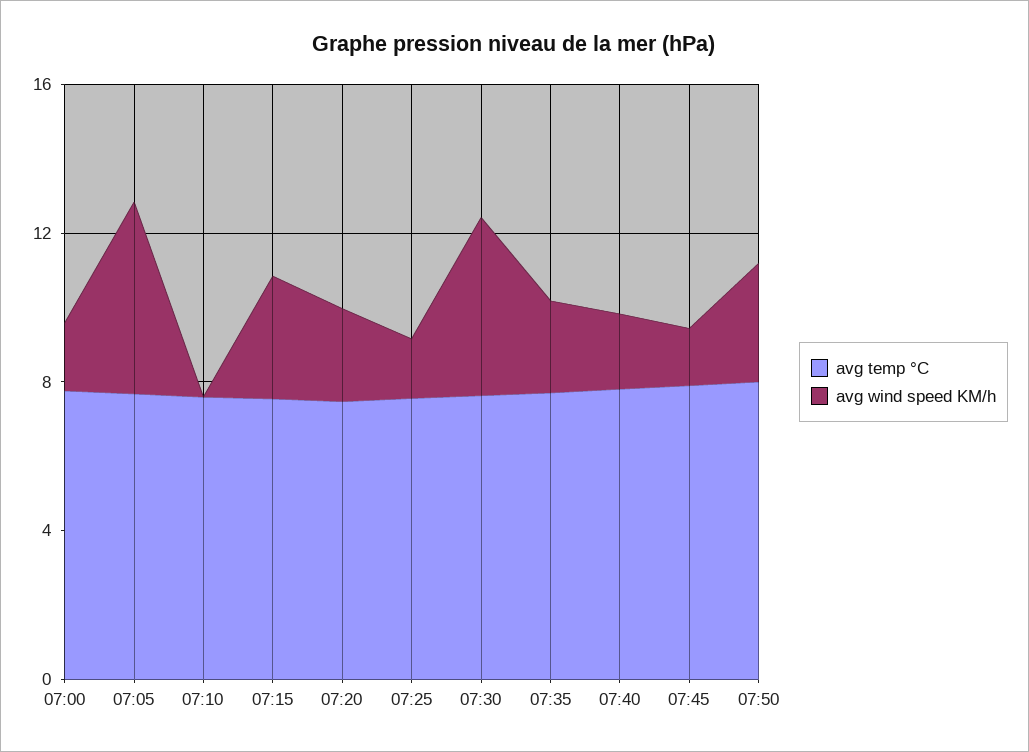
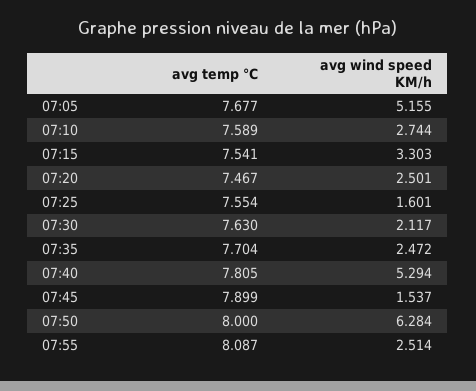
avg temp °C, 07:00: 8 -> none
avg wind speed KM/h, 07:00: 2 -> none
avg wind speed KM/h, 07:10: 0 -> 2.744
avg wind speed KM/h, 07:30: 5 -> 2.117
avg wind speed KM/h, 07:40: 2 -> 5.294
avg wind speed KM/h, 07:50: 3 -> 6.284
avg temp °C, 07:55: none -> 8.087
avg wind speed KM/h, 07:55: none -> 2.514

